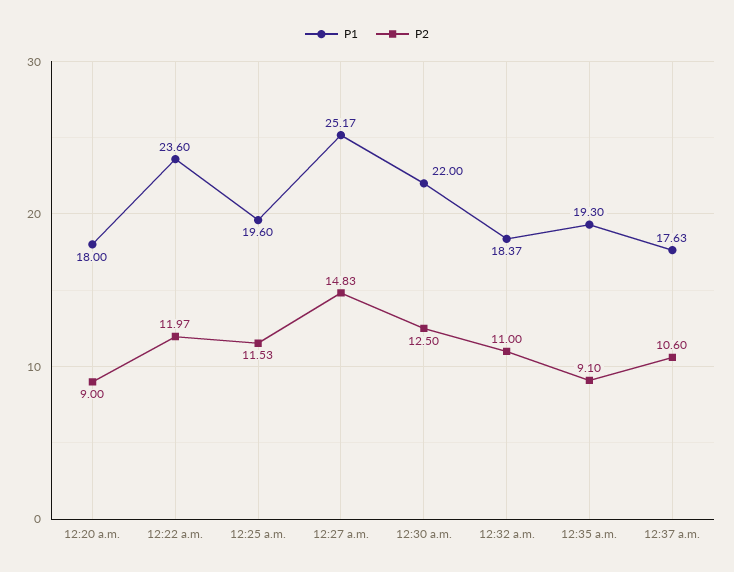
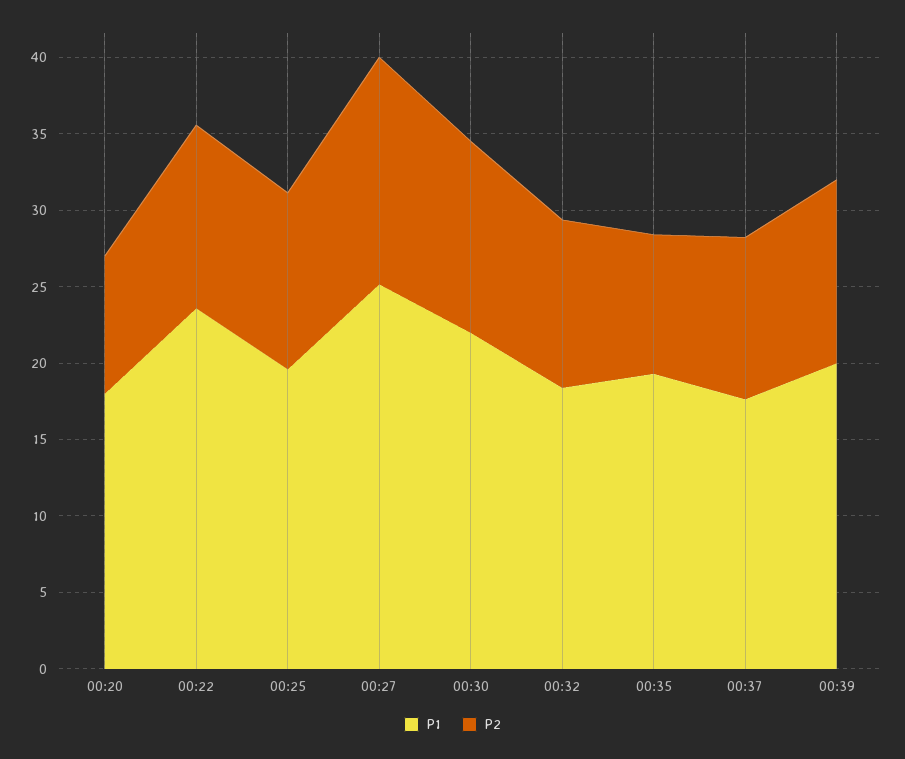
P1, 00:39: none -> 20
P2, 00:39: none -> 12

